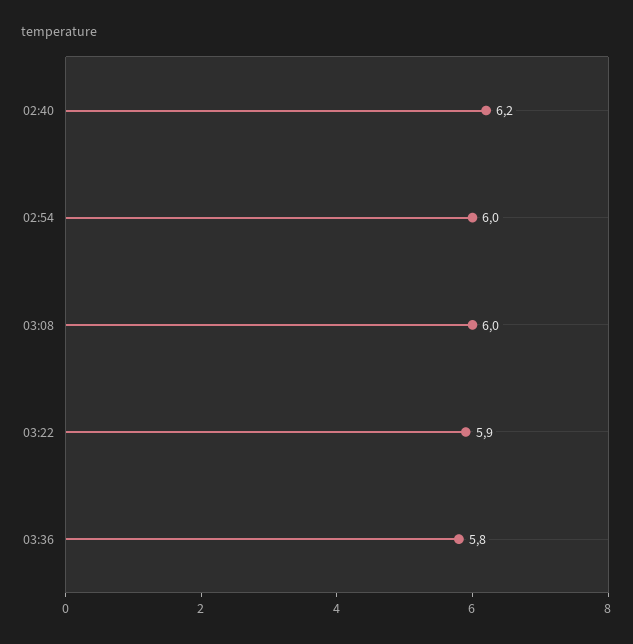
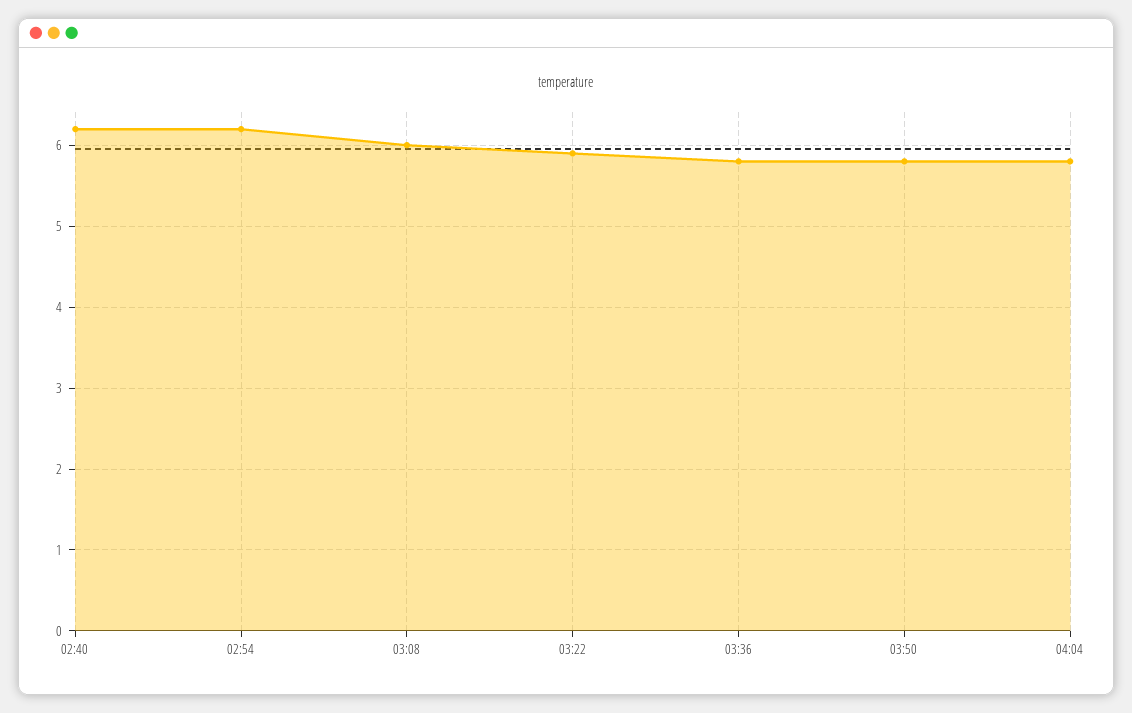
02:54: 6 -> 6.2
03:50: none -> 5.8
04:04: none -> 5.8

